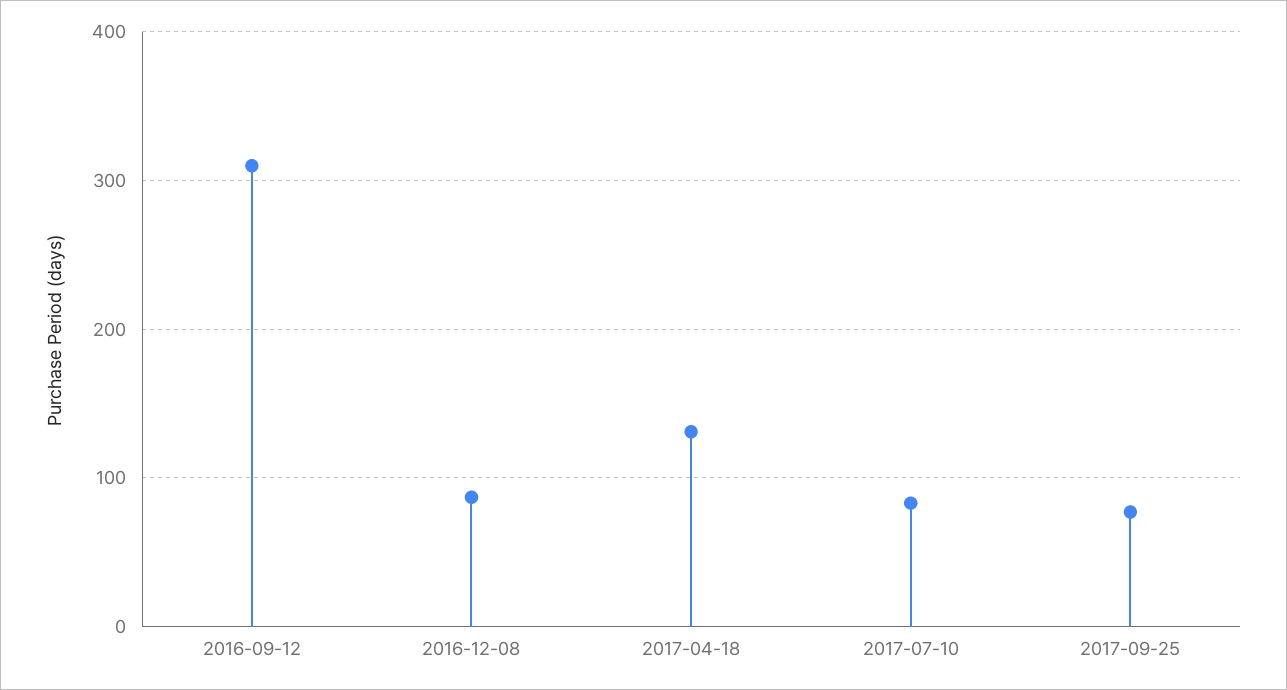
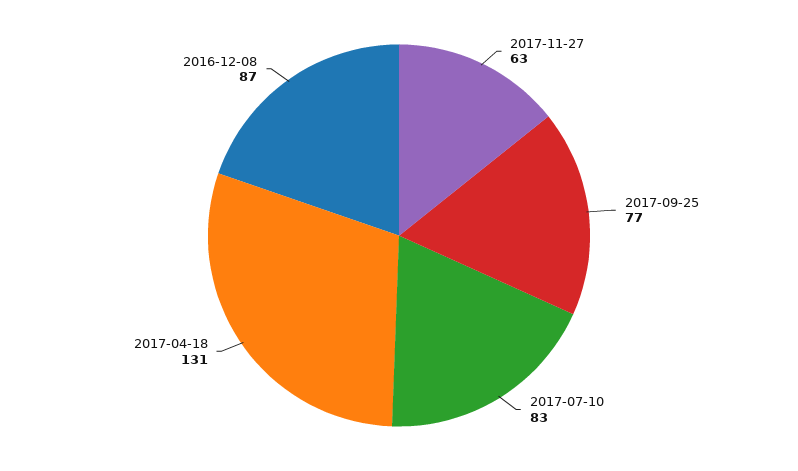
2016-09-12: 310 -> none
2017-11-27: none -> 63

